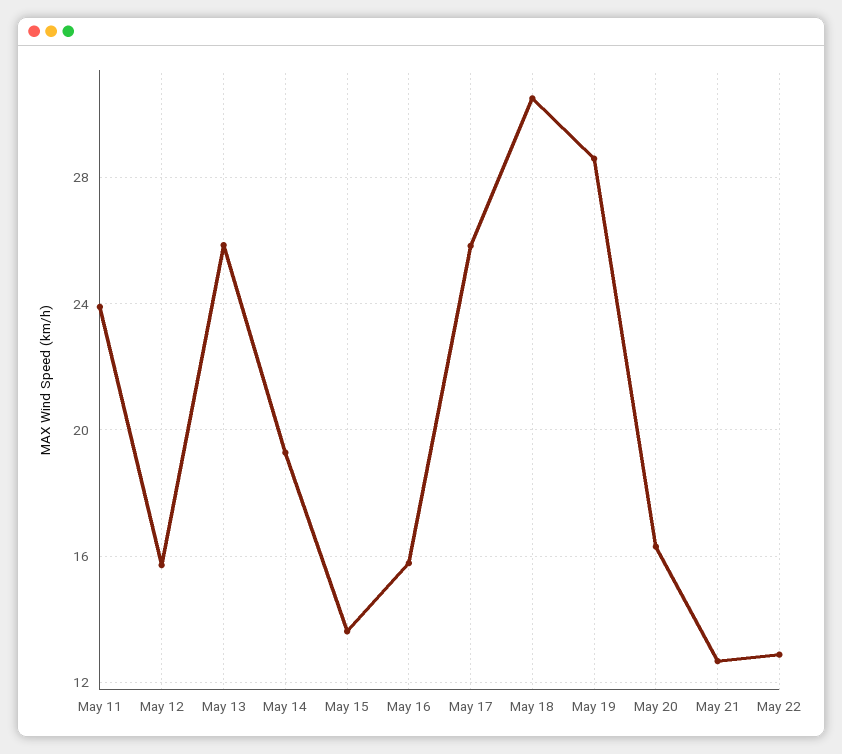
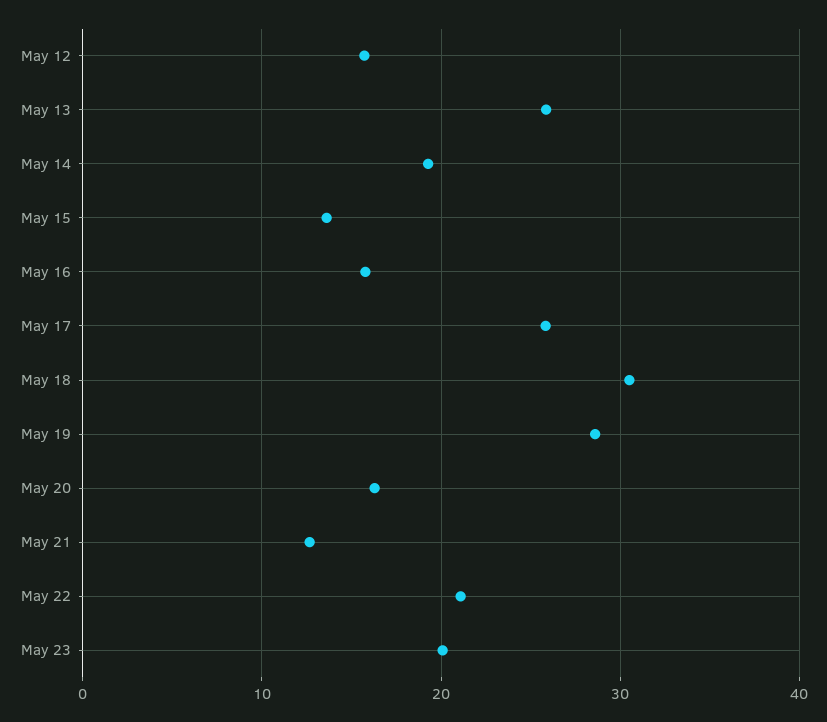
May 11: 24 -> none
May 22: 13 -> 21
May 23: none -> 20

